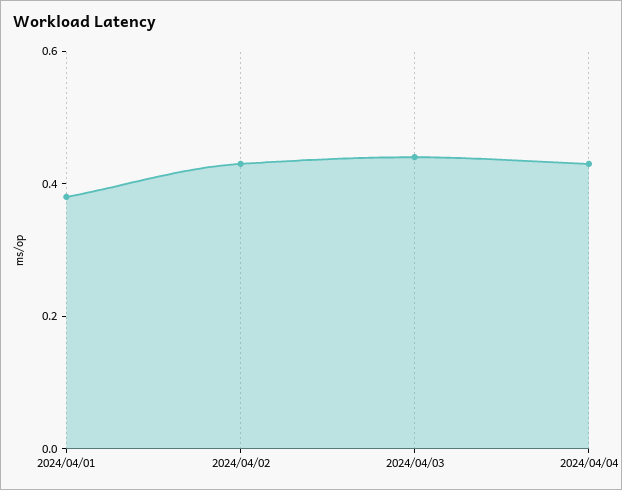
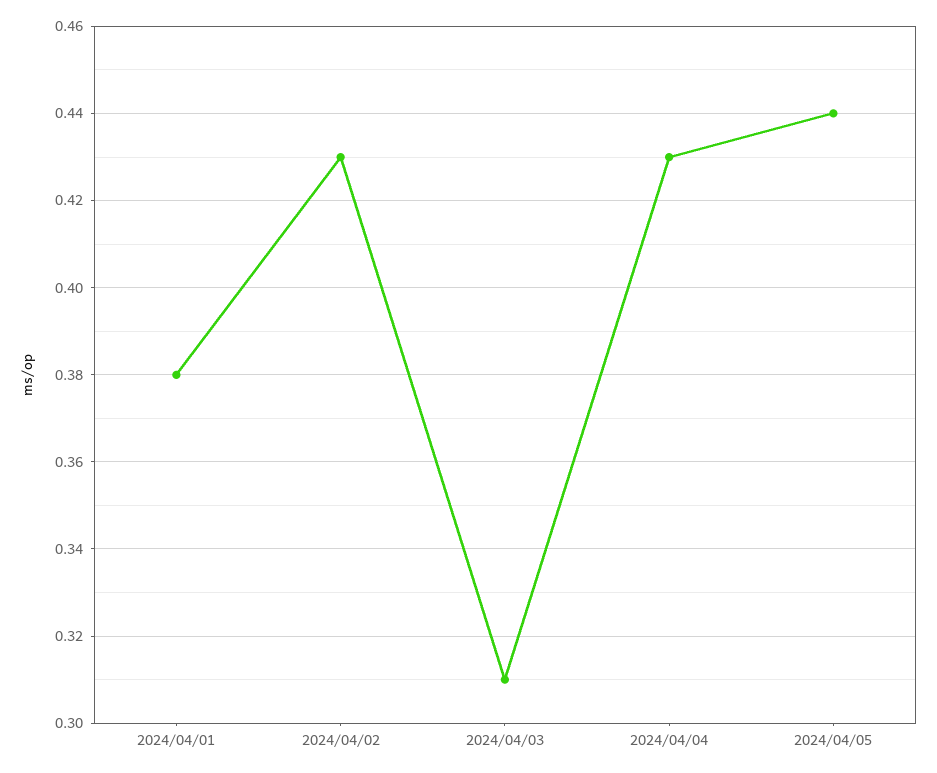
2024/04/03: 0.45 -> 0.31
2024/04/05: none -> 0.44

